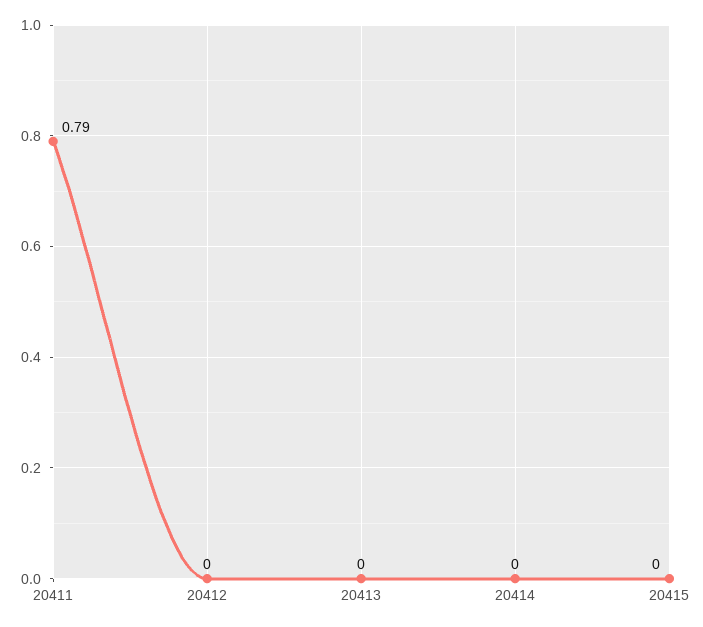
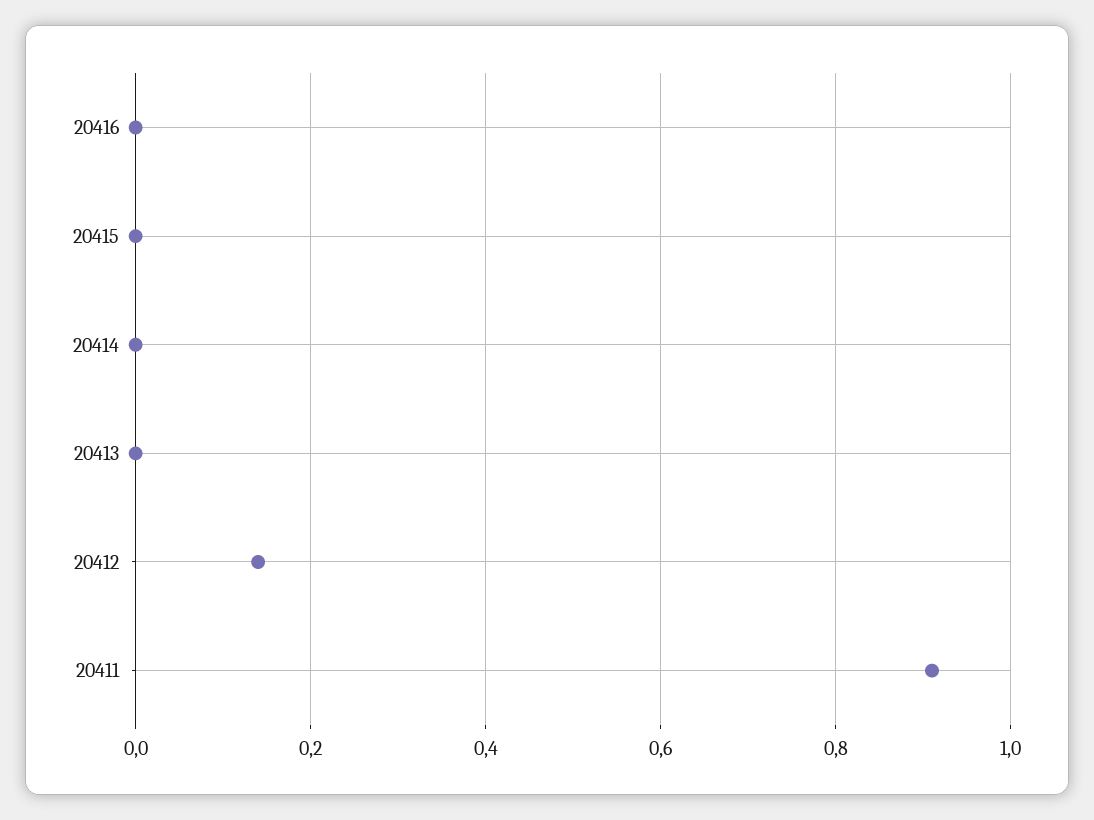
20411: 0.79 -> 0.9
20412: 0 -> 0.15
20416: none -> 0

